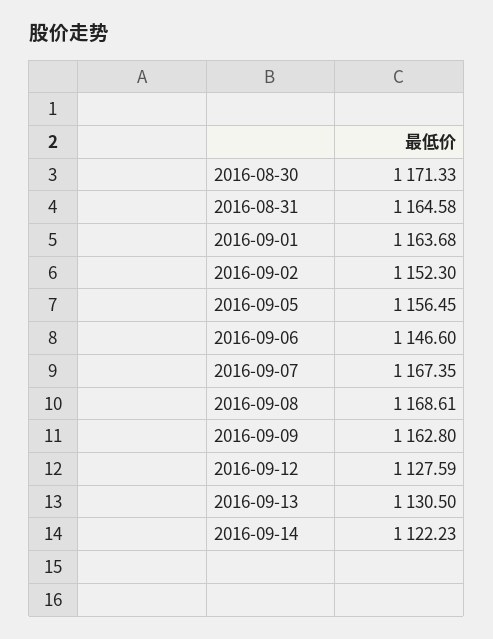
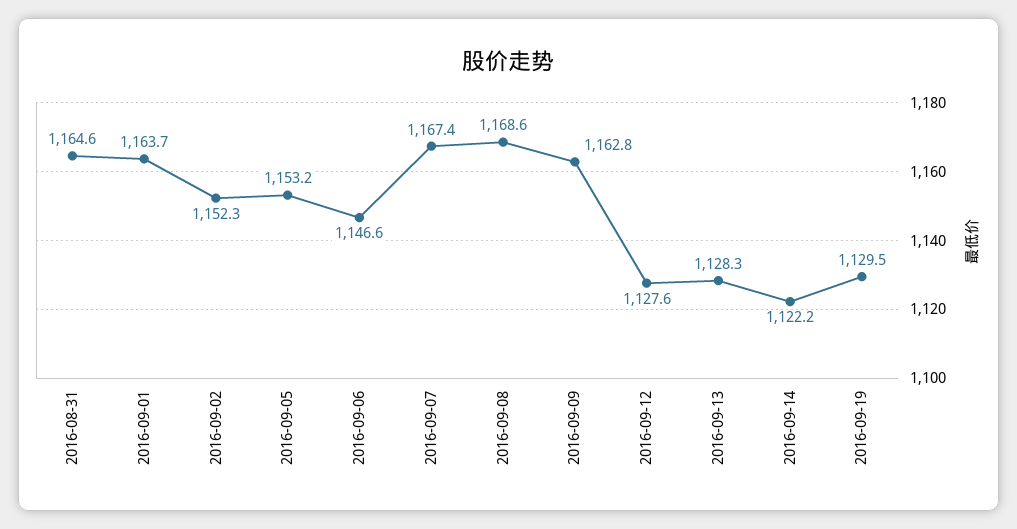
2016-08-30: 1171.33 -> none
2016-09-05: 1156.45 -> 1153.2
2016-09-13: 1130.5 -> 1128.3
2016-09-19: none -> 1129.5

